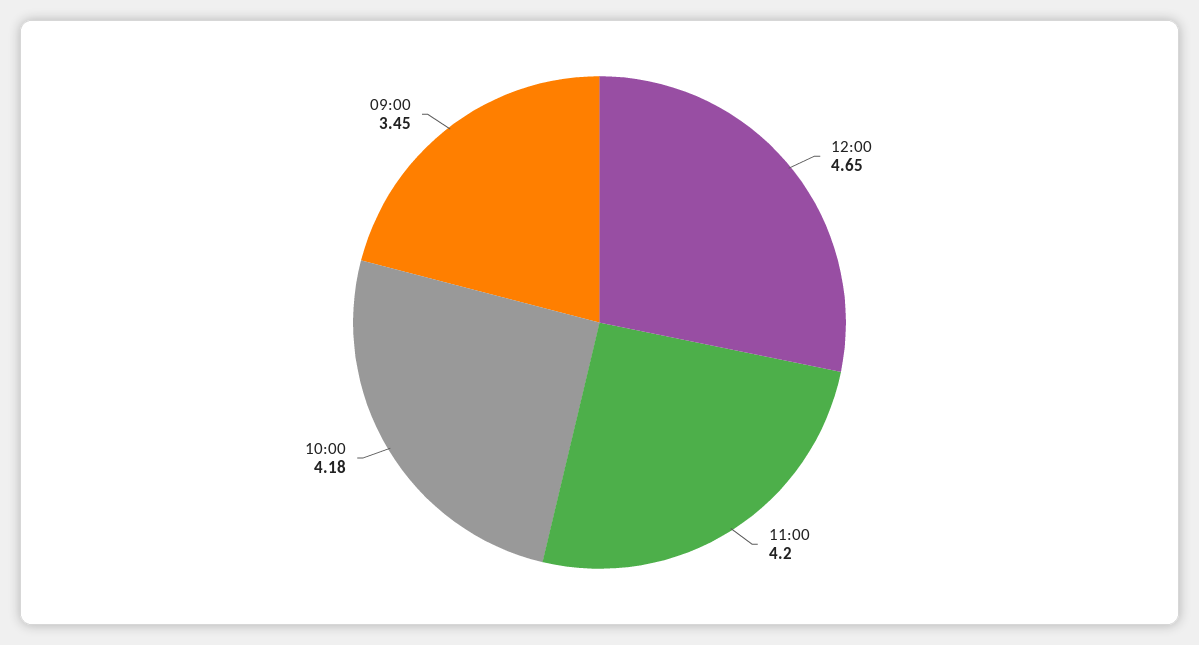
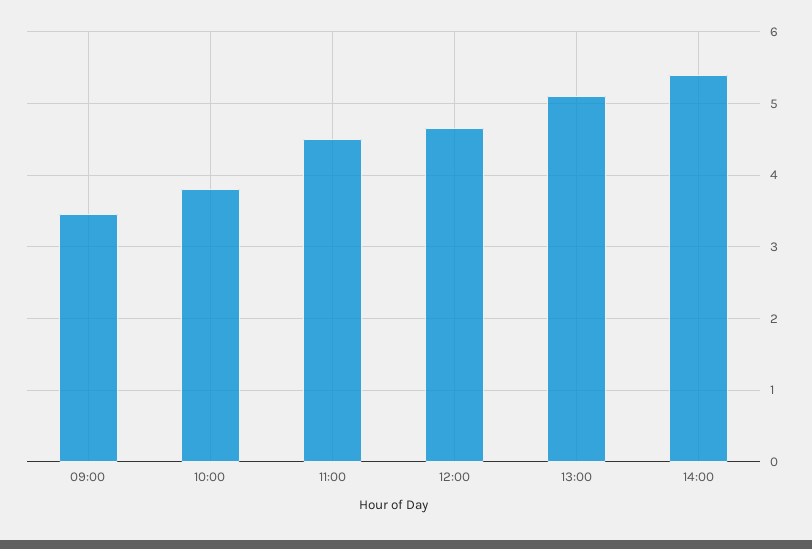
11:00: 4.2 -> 4.5
10:00: 4.18 -> 3.8
13:00: none -> 5.1
14:00: none -> 5.4

